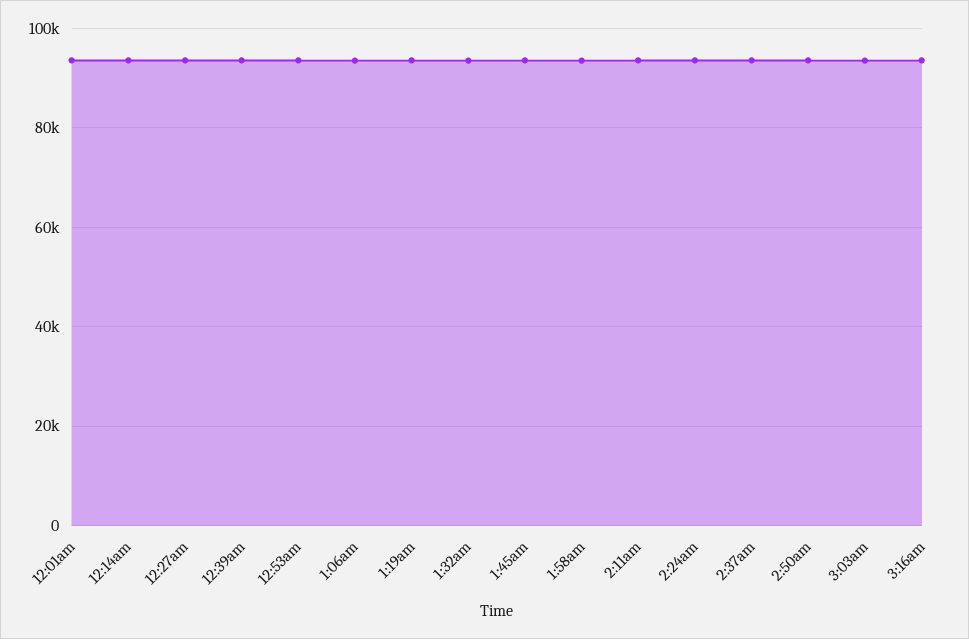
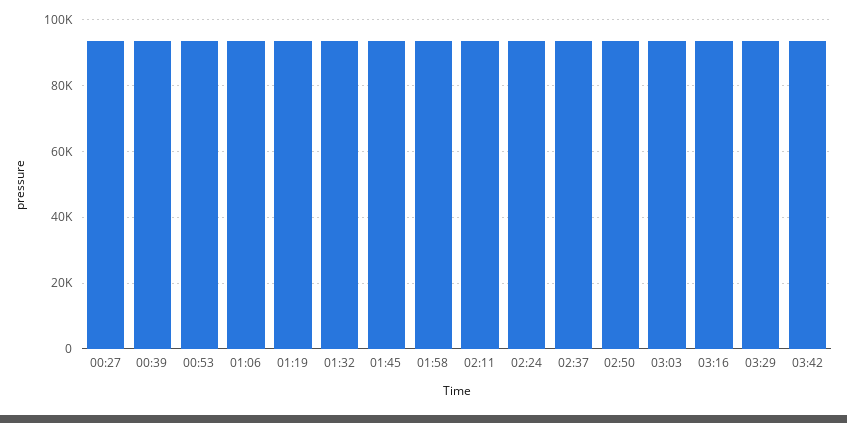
12:01am: 94000 -> none
12:14am: 94000 -> none
03:29: none -> 94000
03:42: none -> 94000

